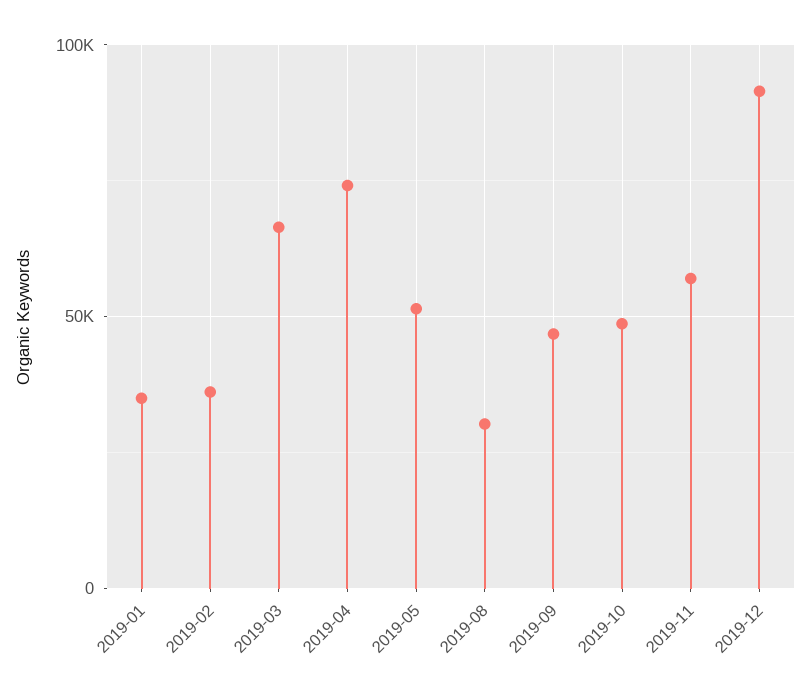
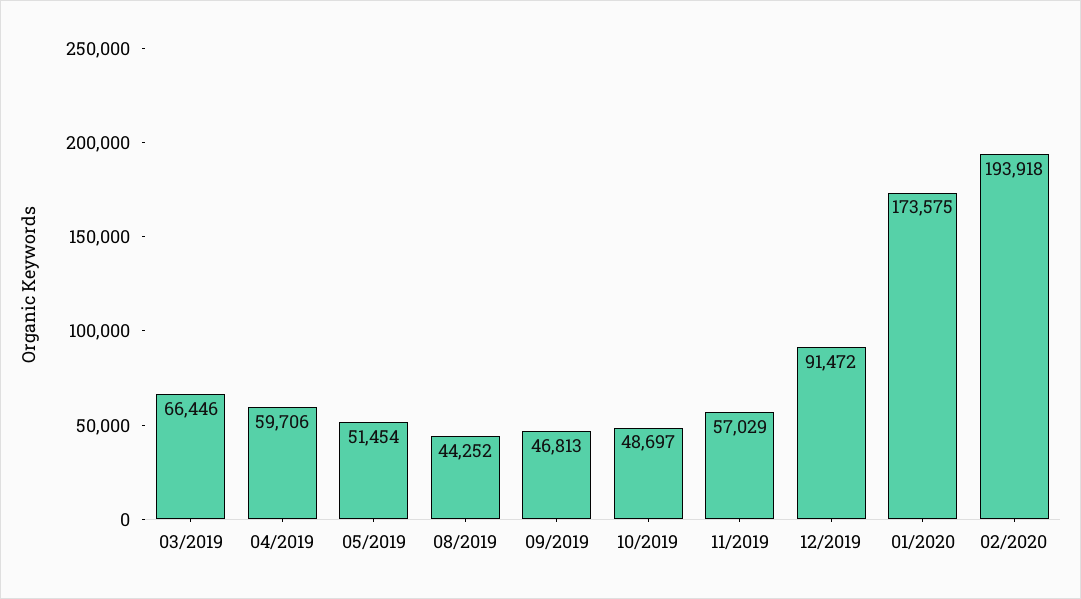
2019-01: 35000 -> none
2019-02: 35000 -> none
2019-04: 75000 -> 59706
2019-08: 30000 -> 44252
01/2020: none -> 173575
02/2020: none -> 193918

